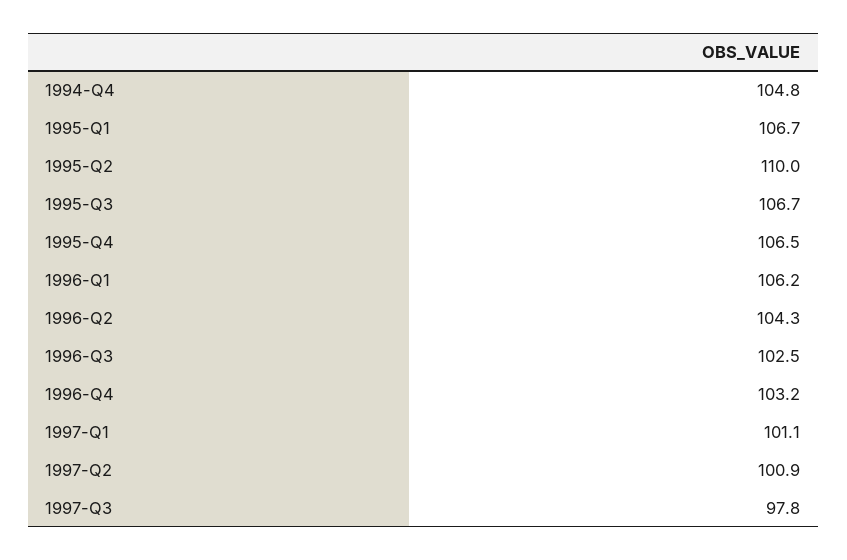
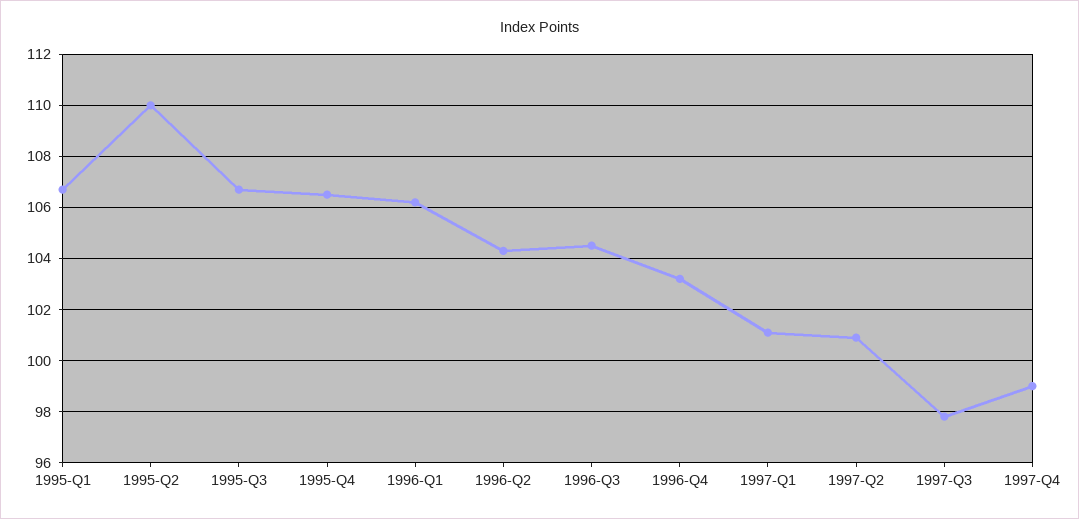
1994-Q4: 104.8 -> none
1996-Q3: 102.5 -> 104.5
1997-Q4: none -> 99

